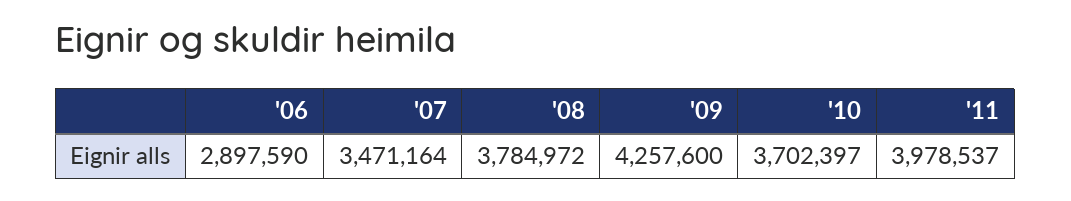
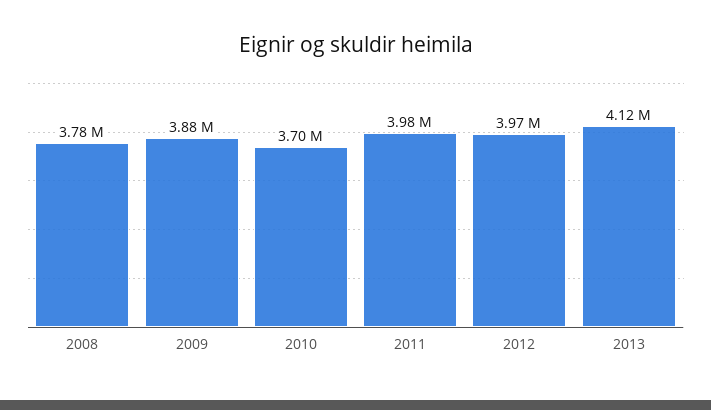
'06: 2897590 -> none
'07: 3471164 -> none
'09: 4257600 -> 3880000
2012: none -> 3970000
2013: none -> 4120000

